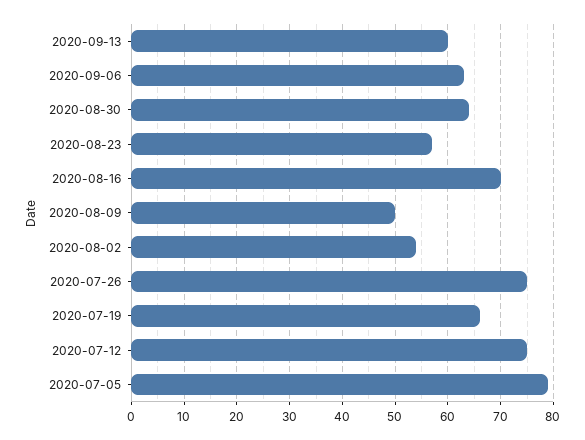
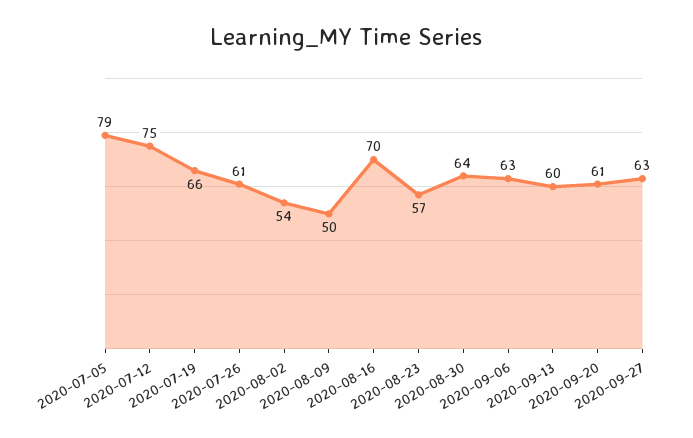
2020-07-26: 75 -> 61
2020-09-20: none -> 61
2020-09-27: none -> 63

